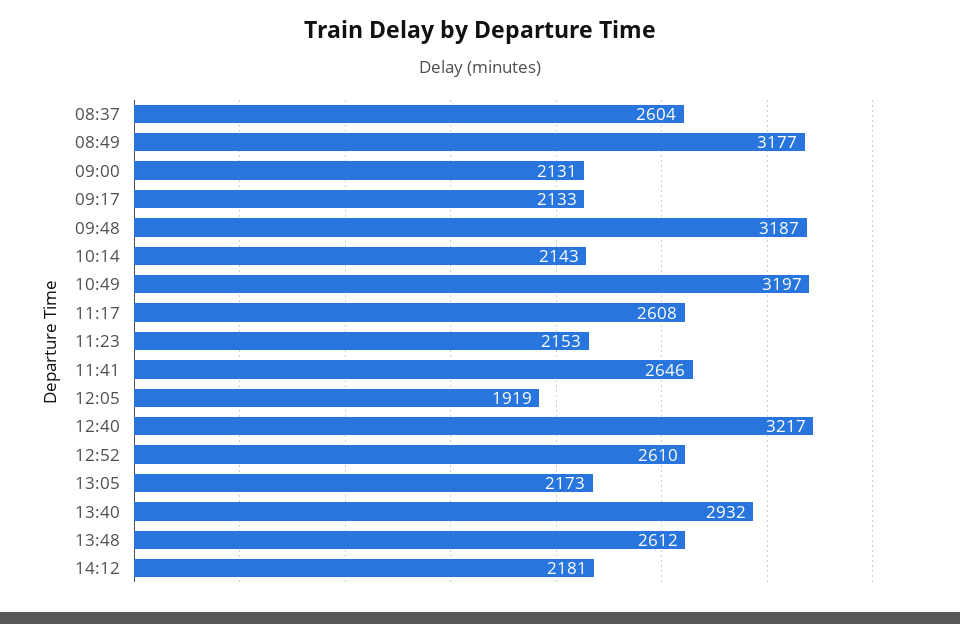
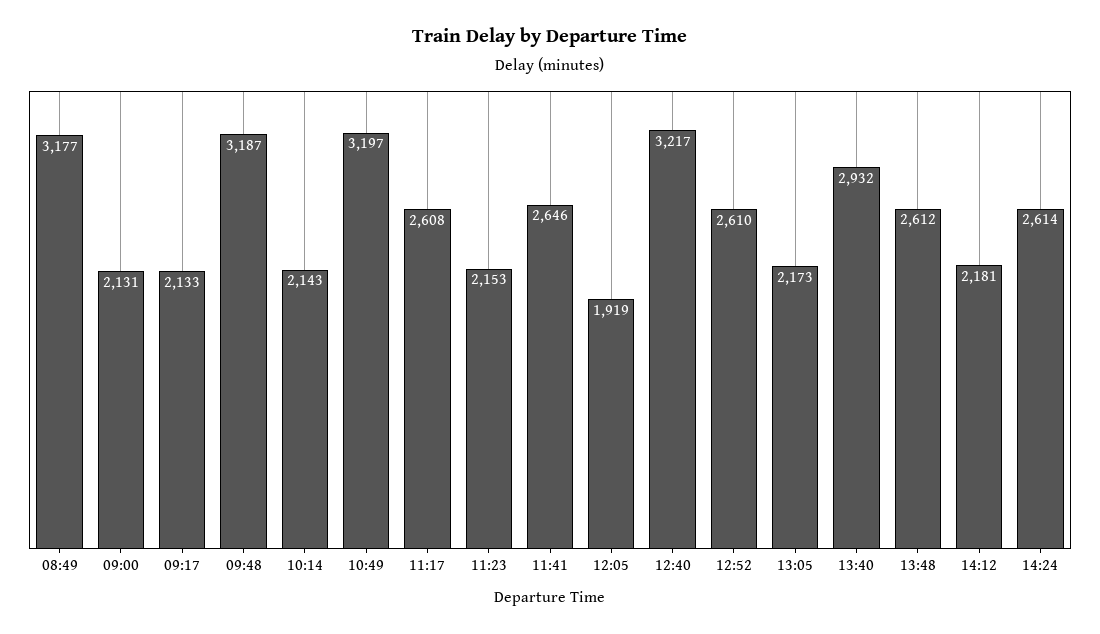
08:37: 2604 -> none
14:24: none -> 2614

